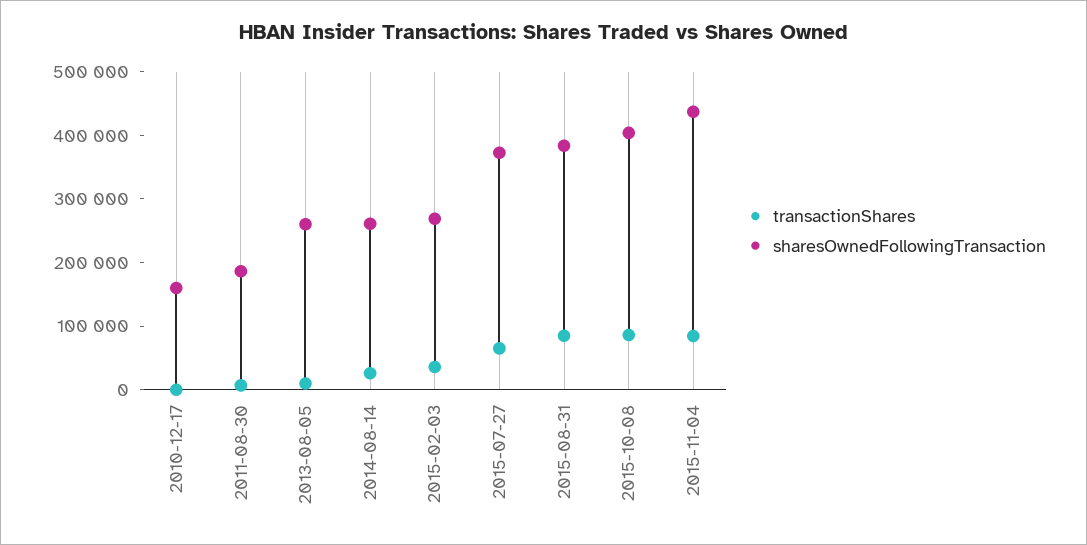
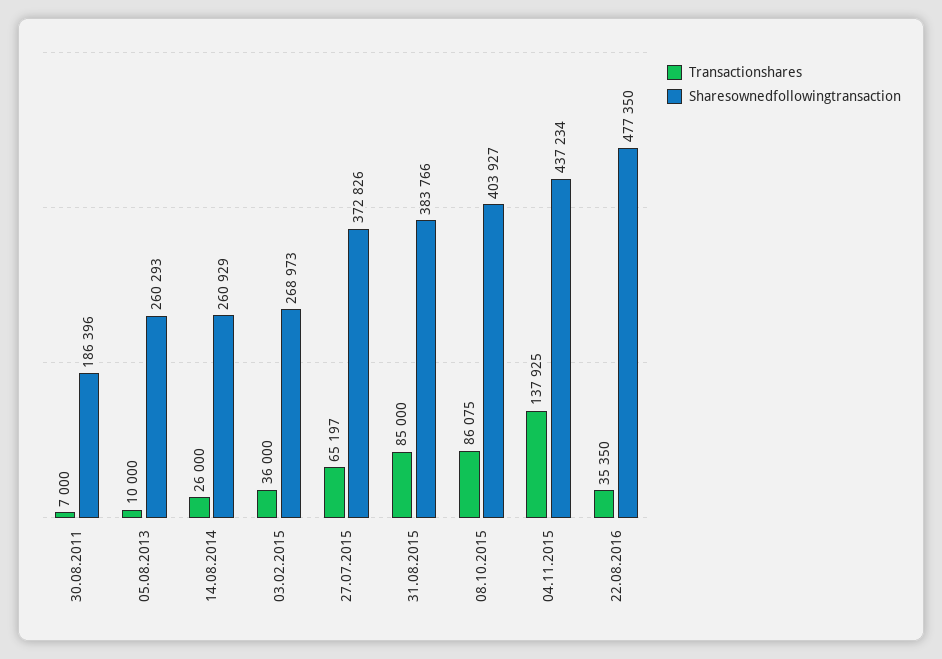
transactionShares, 2010-12-17: 0 -> none
sharesOwnedFollowingTransaction, 2010-12-17: 160000 -> none
transactionShares, 2015-11-04: 80000 -> 137925
transactionShares, 22.08.2016: none -> 35350
sharesOwnedFollowingTransaction, 22.08.2016: none -> 477350

